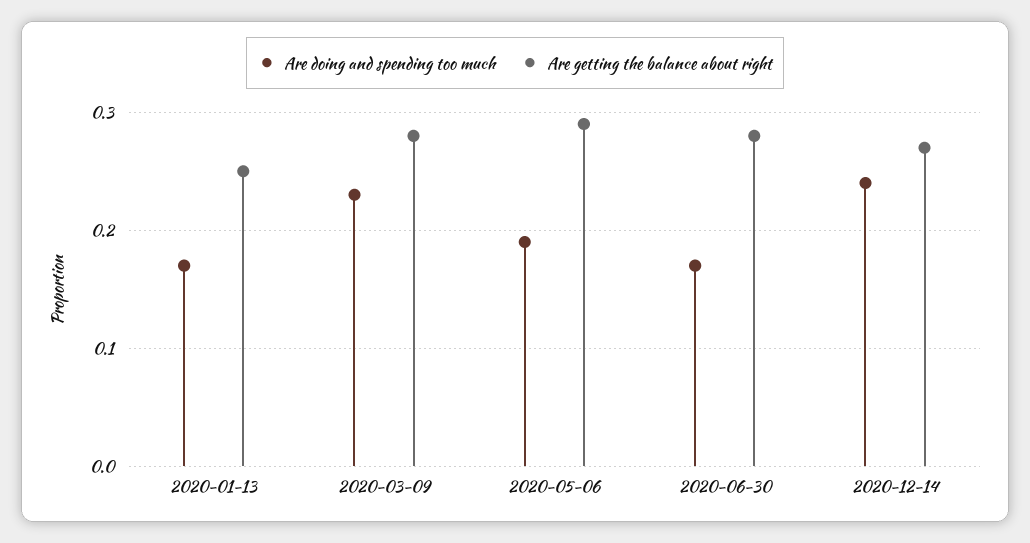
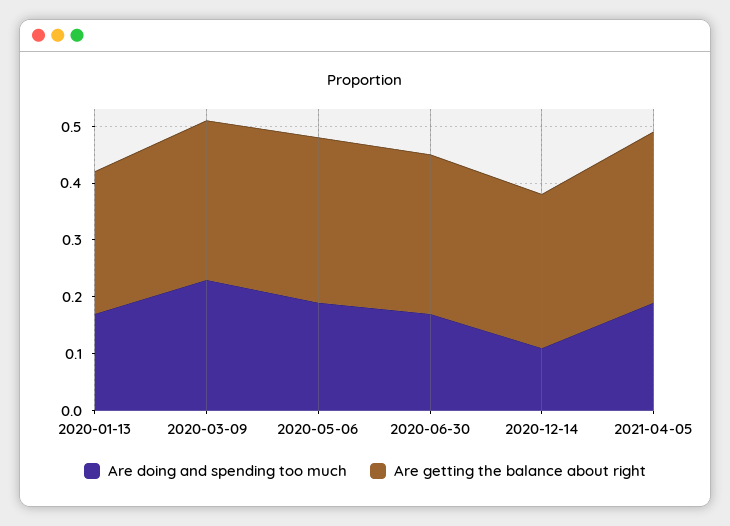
Are doing and spending too much, 2020-12-14: 0.24 -> 0.1
Are doing and spending too much, 2021-04-05: none -> 0.2
Are getting the balance about right, 2021-04-05: none -> 0.3

